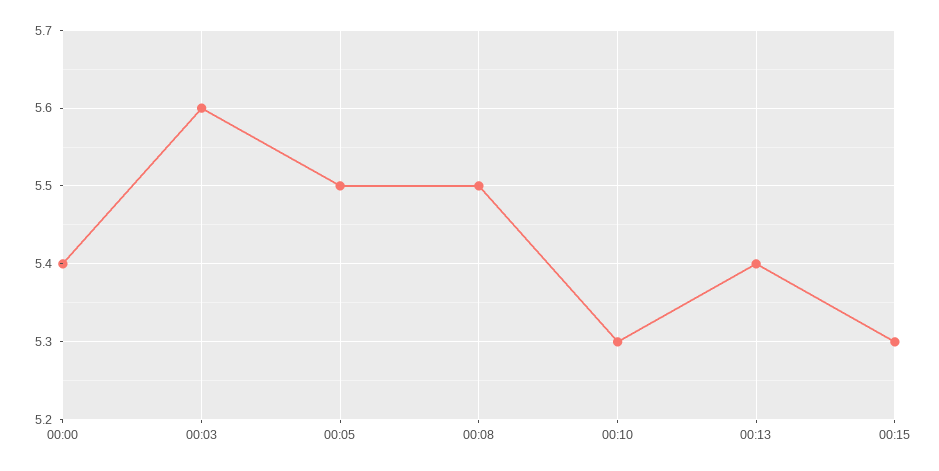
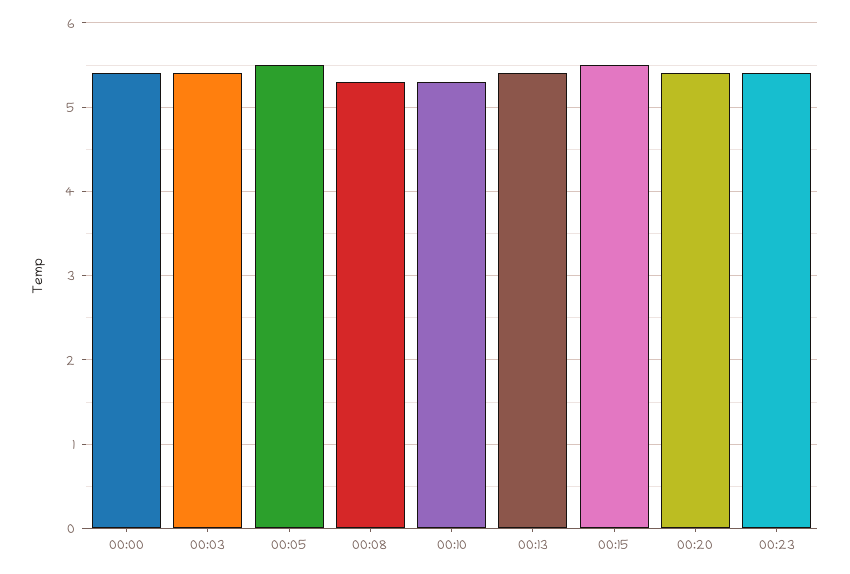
00:03: 5.6 -> 5.4
00:08: 5.5 -> 5.3
00:15: 5.3 -> 5.5
00:20: none -> 5.4
00:23: none -> 5.4

